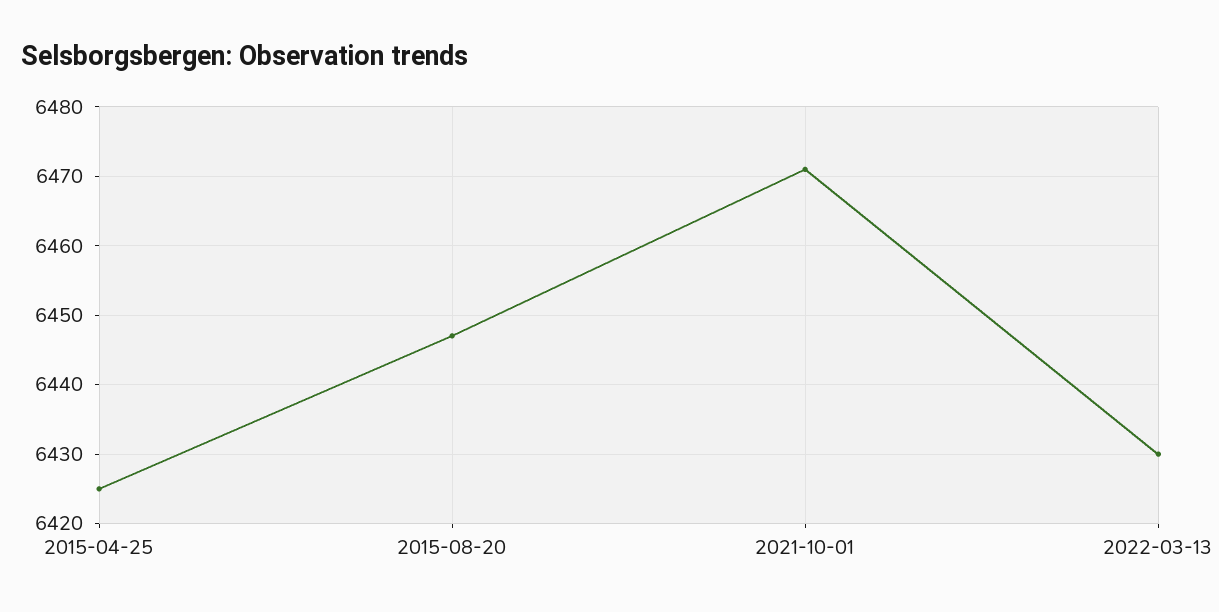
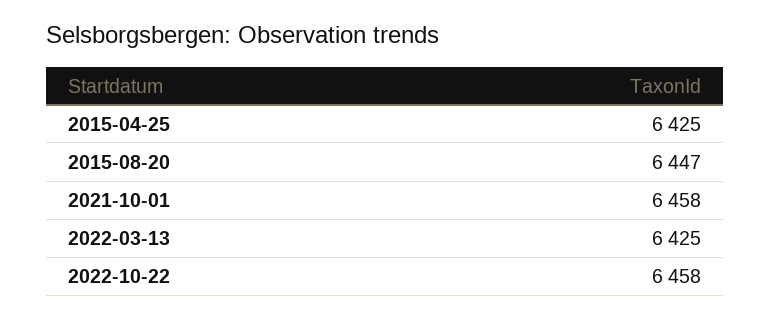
2021-10-01: 6471 -> 6458
2022-03-13: 6430 -> 6425
2022-10-22: none -> 6458

